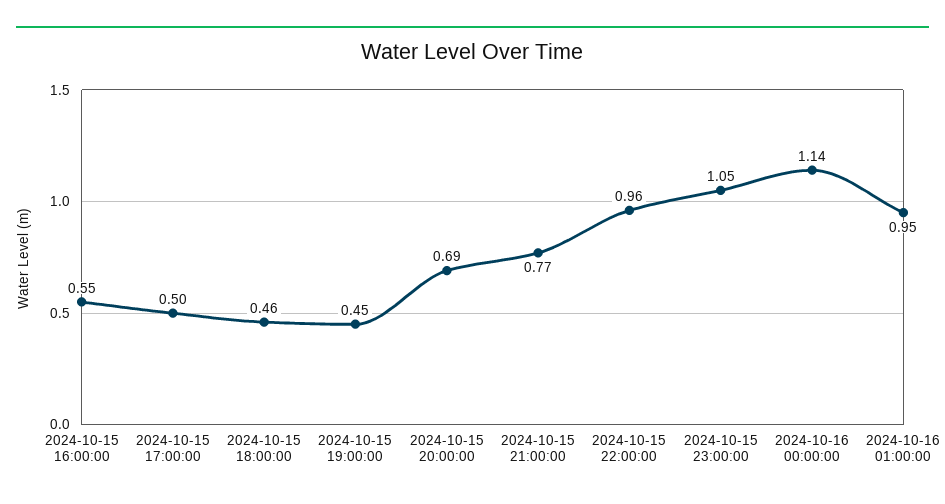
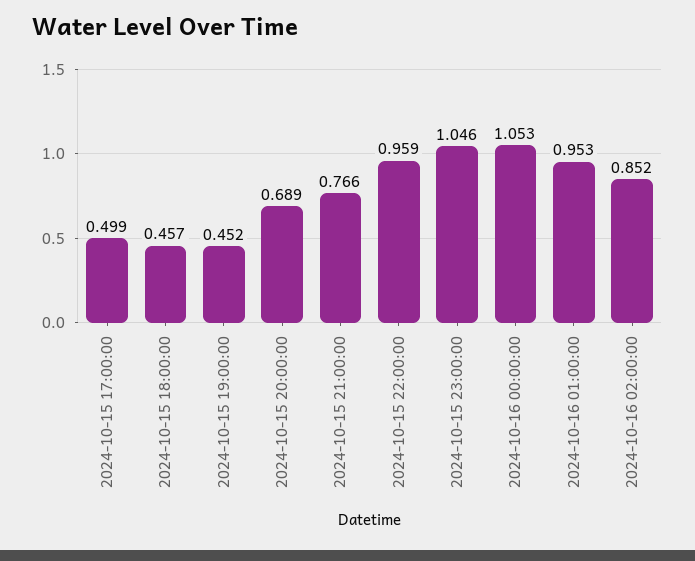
2024-10-15 16:00:00: 0.55 -> none
2024-10-16 00:00:00: 1.14 -> 1.053
2024-10-16 02:00:00: none -> 0.852

